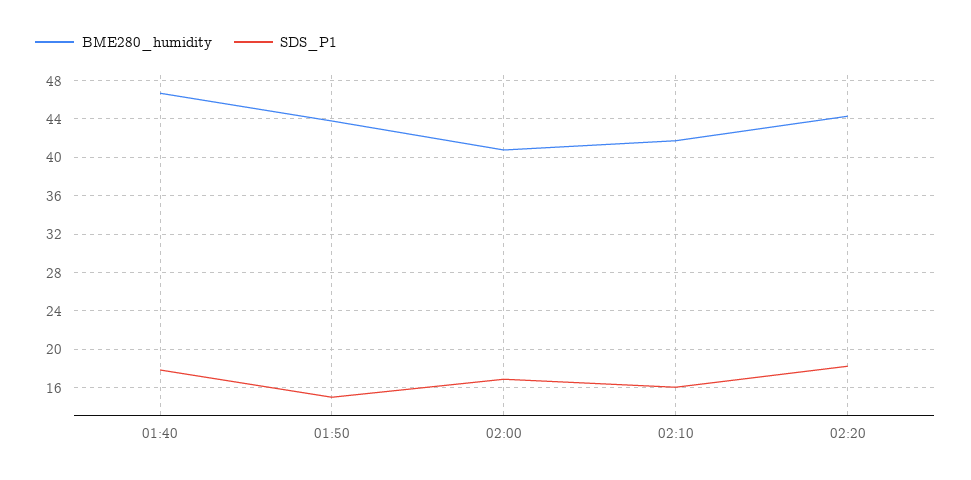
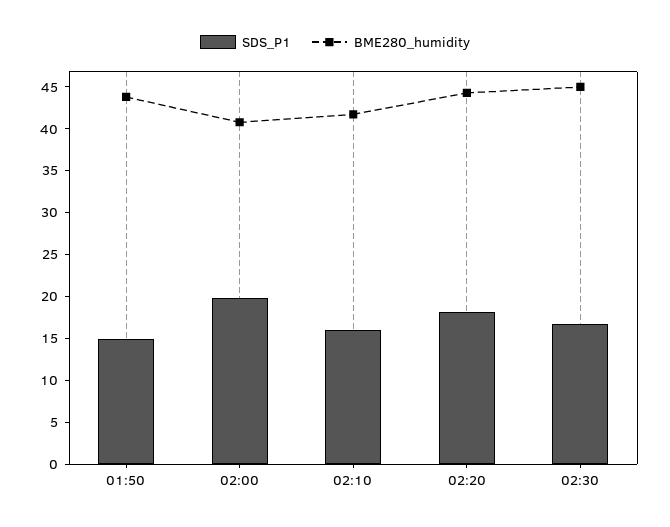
BME280_humidity, 01:40: 47 -> none
SDS_P1, 01:40: 18 -> none
SDS_P1, 02:00: 17 -> 20
SDS_P1, 02:30: none -> 17
BME280_humidity, 02:30: none -> 45

